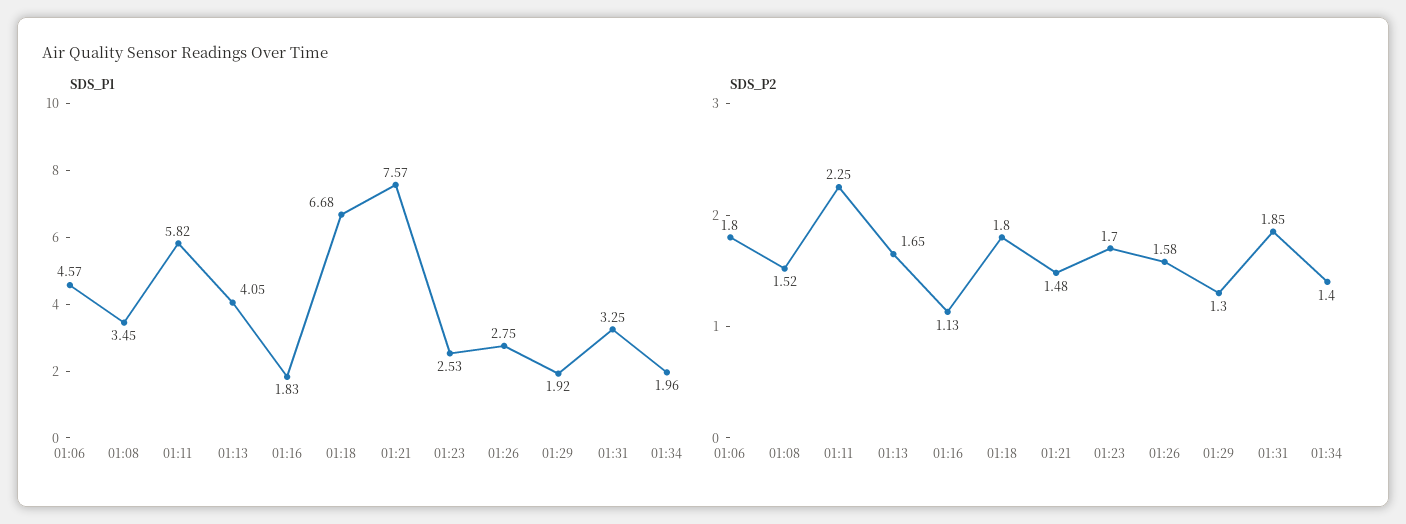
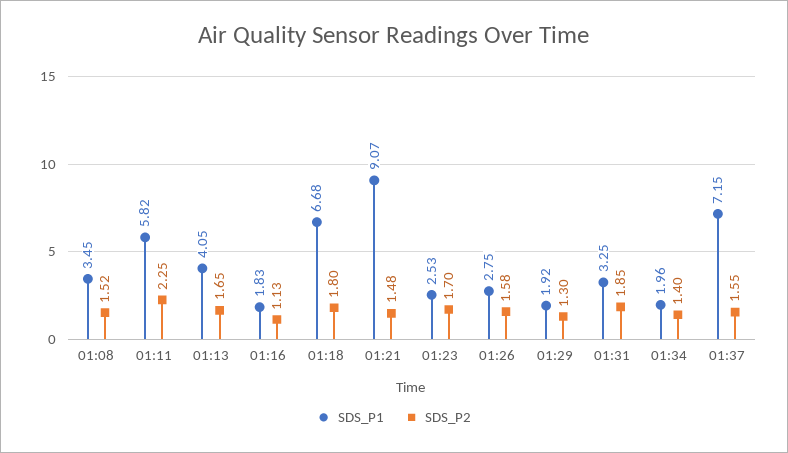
SDS_P1, 01:06: 4.57 -> none
SDS_P1, 01:21: 7.57 -> 9.07
SDS_P2, 01:06: 1.8 -> none
SDS_P1, 01:37: none -> 7.15
SDS_P2, 01:37: none -> 1.55

